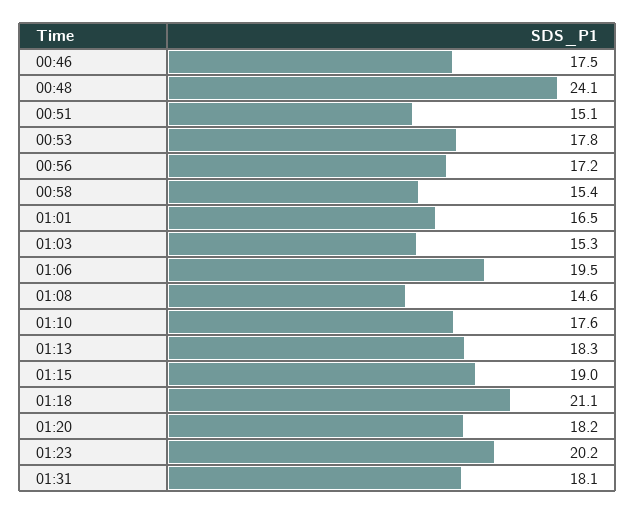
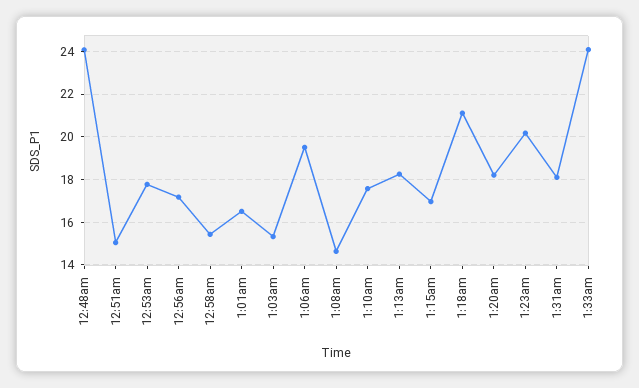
00:46: 17.5 -> none
01:15: 19 -> 17
1:33am: none -> 24

